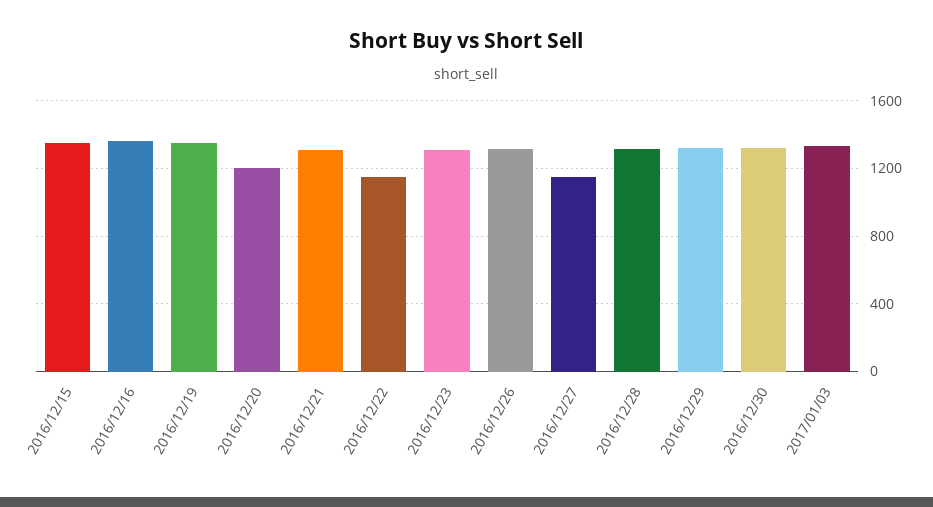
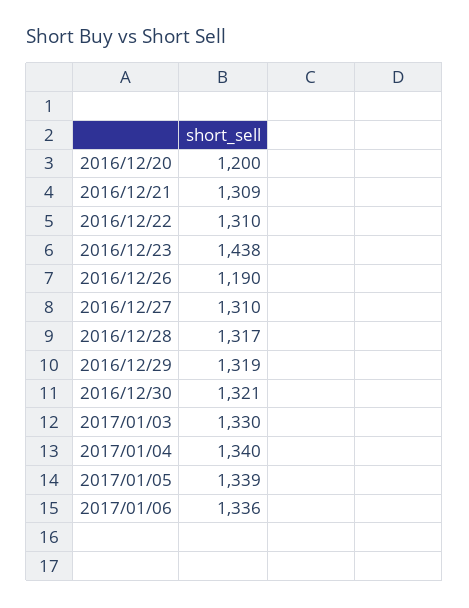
2016/12/15: 1350 -> none
2016/12/16: 1350 -> none
2016/12/19: 1350 -> none
2016/12/22: 1150 -> 1310
2016/12/23: 1300 -> 1438
2016/12/26: 1300 -> 1190
2016/12/27: 1150 -> 1310
2017/01/04: none -> 1340
2017/01/05: none -> 1339
2017/01/06: none -> 1336

